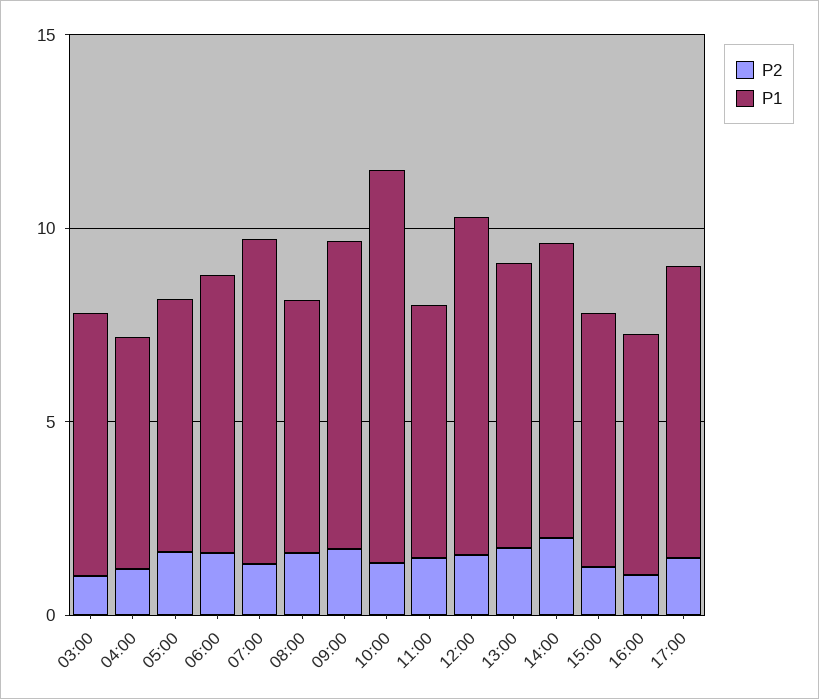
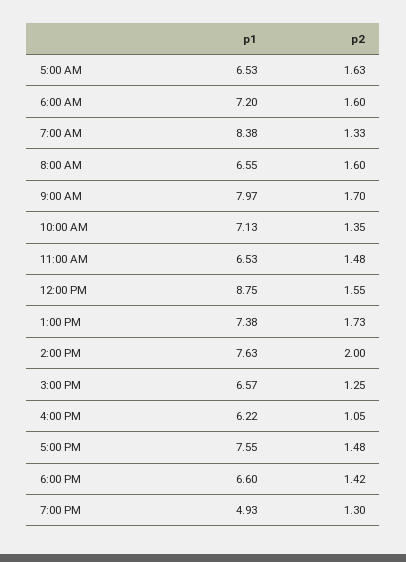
P2, 03:00: 1 -> none
P1, 03:00: 7 -> none
P2, 04:00: 1 -> none
P1, 04:00: 6 -> none
P1, 10:00: 10 -> 7.13
P1, 6:00 PM: none -> 6.6
P2, 6:00 PM: none -> 1.42
P1, 7:00 PM: none -> 4.93
P2, 7:00 PM: none -> 1.3

